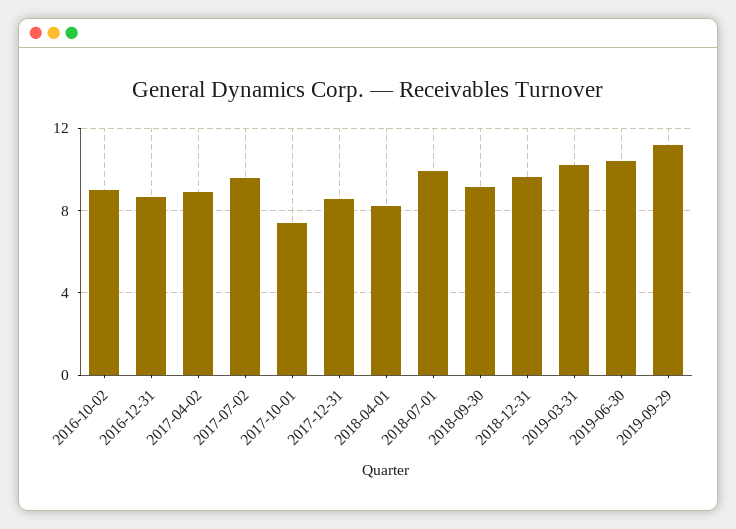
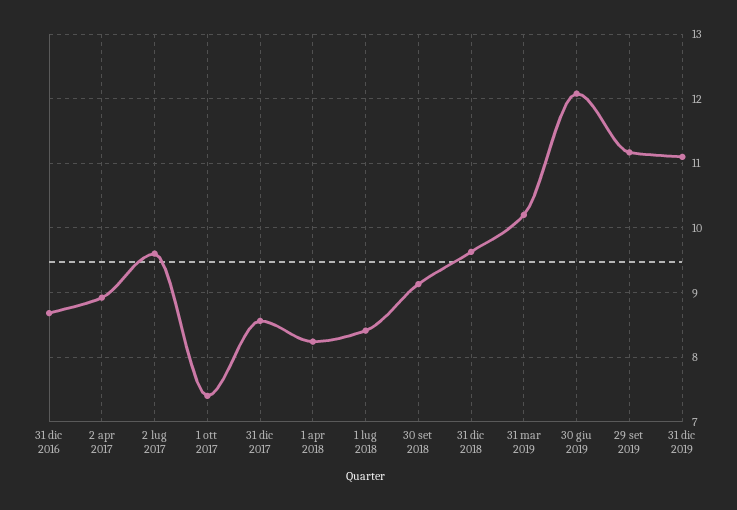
2016-10-02: 9 -> none
2018-07-01: 10 -> 8.4
2019-06-30: 10.5 -> 12.1
31 dic 2019: none -> 11.1

